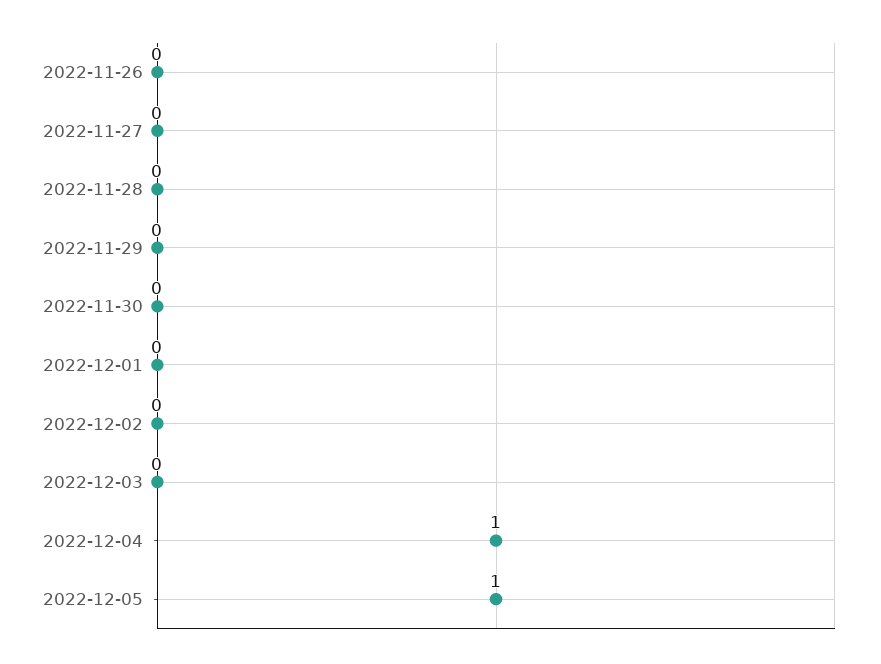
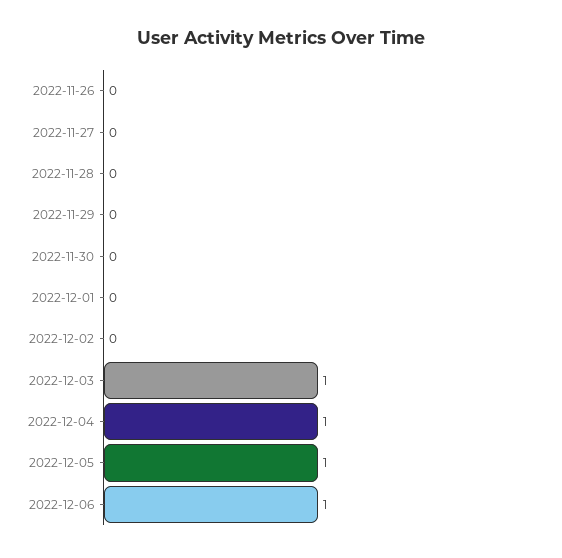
2022-12-03: 0 -> 1
2022-12-06: none -> 1

